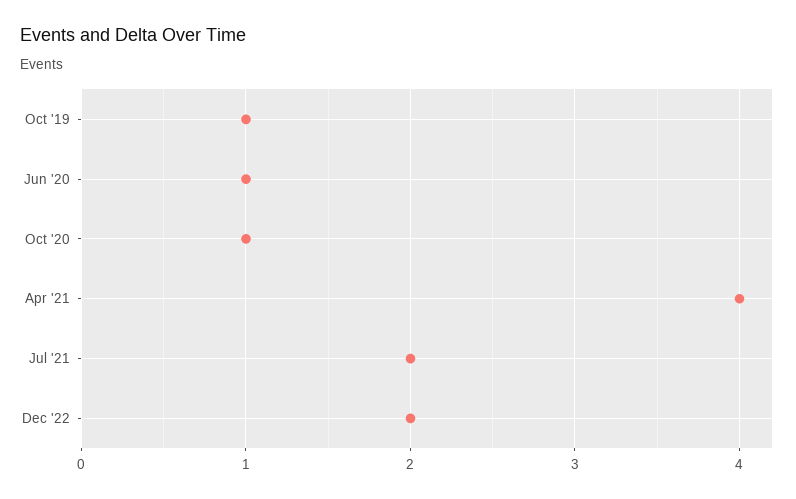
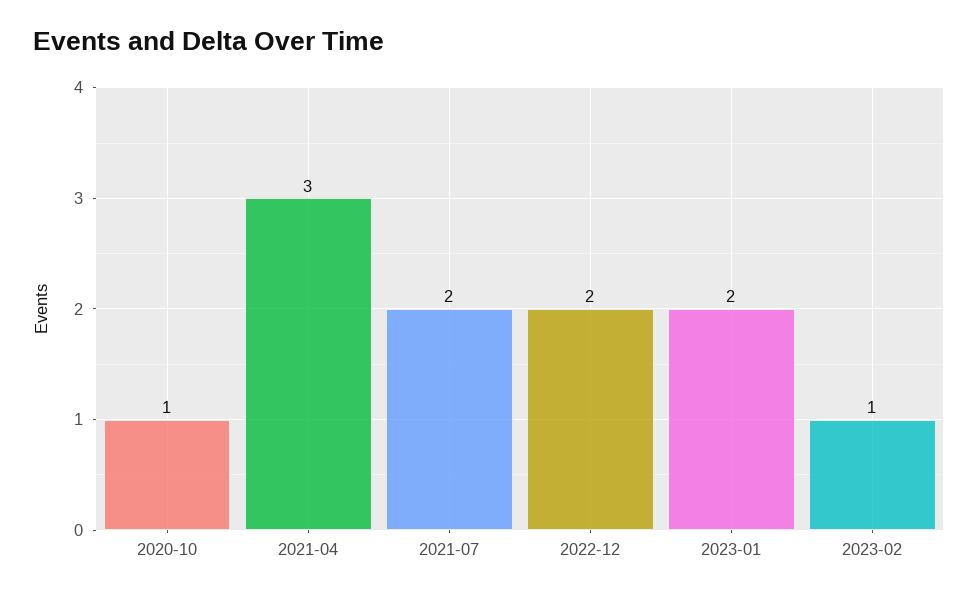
Oct '19: 1 -> none
Jun '20: 1 -> none
Apr '21: 4 -> 3
2023-01: none -> 2
2023-02: none -> 1

